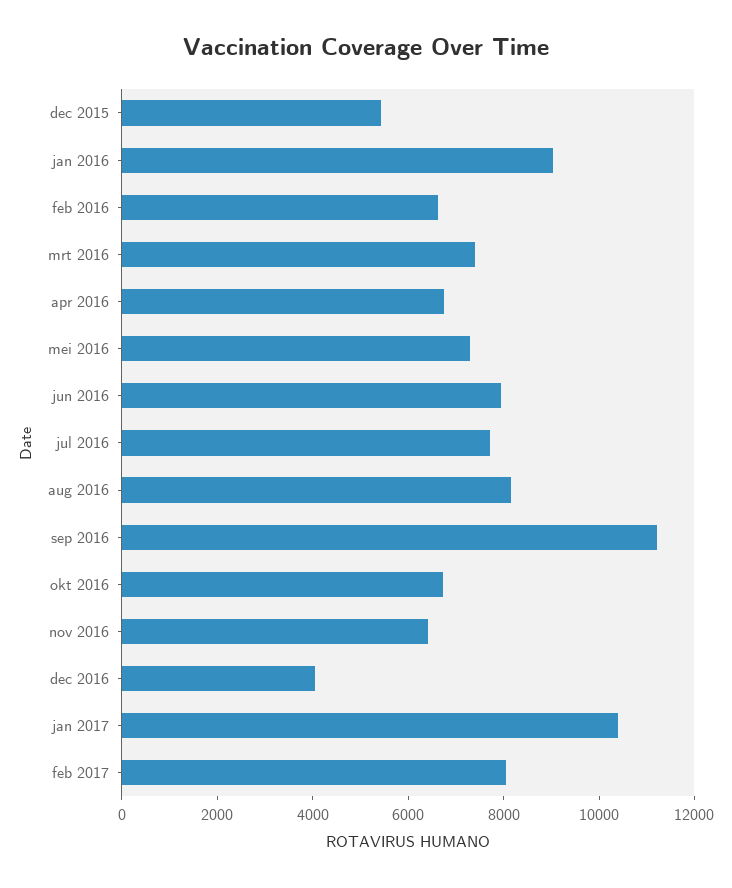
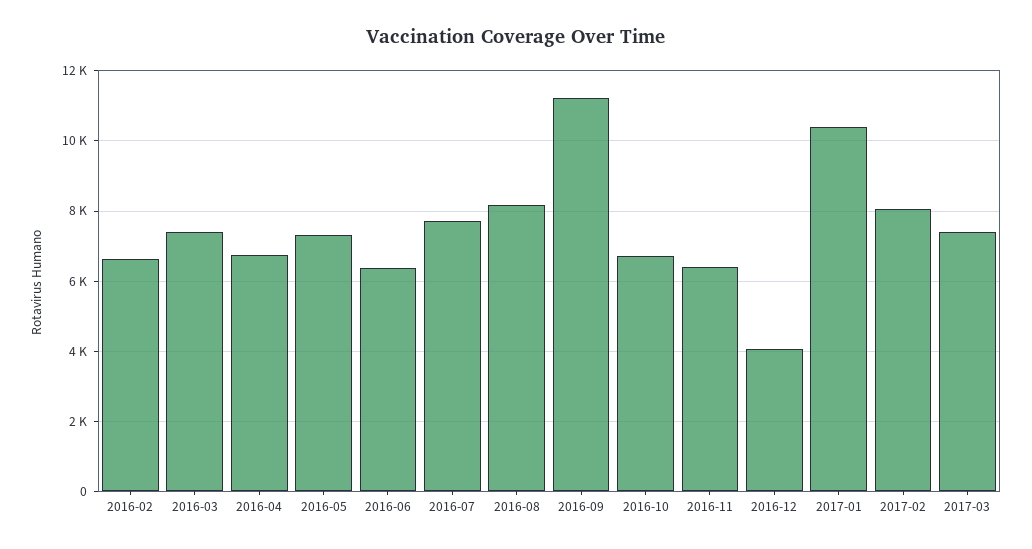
dec 2015: 5500 -> none
jan 2016: 9000 -> none
jun 2016: 8000 -> 6400
2017-03: none -> 7400

